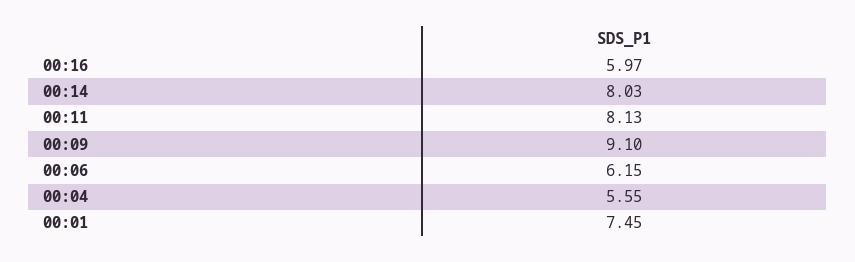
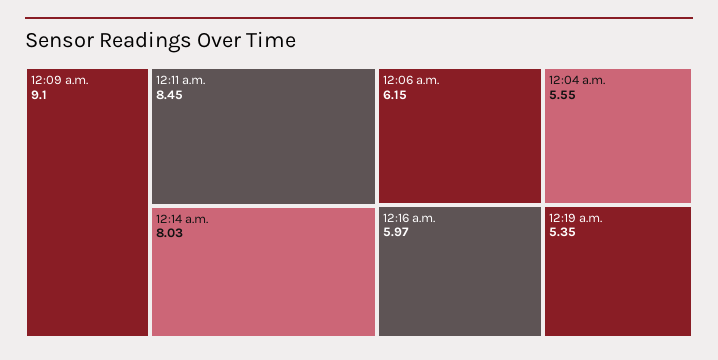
00:11: 8.13 -> 8.45
00:01: 7.45 -> none
12:19 a.m.: none -> 5.35

